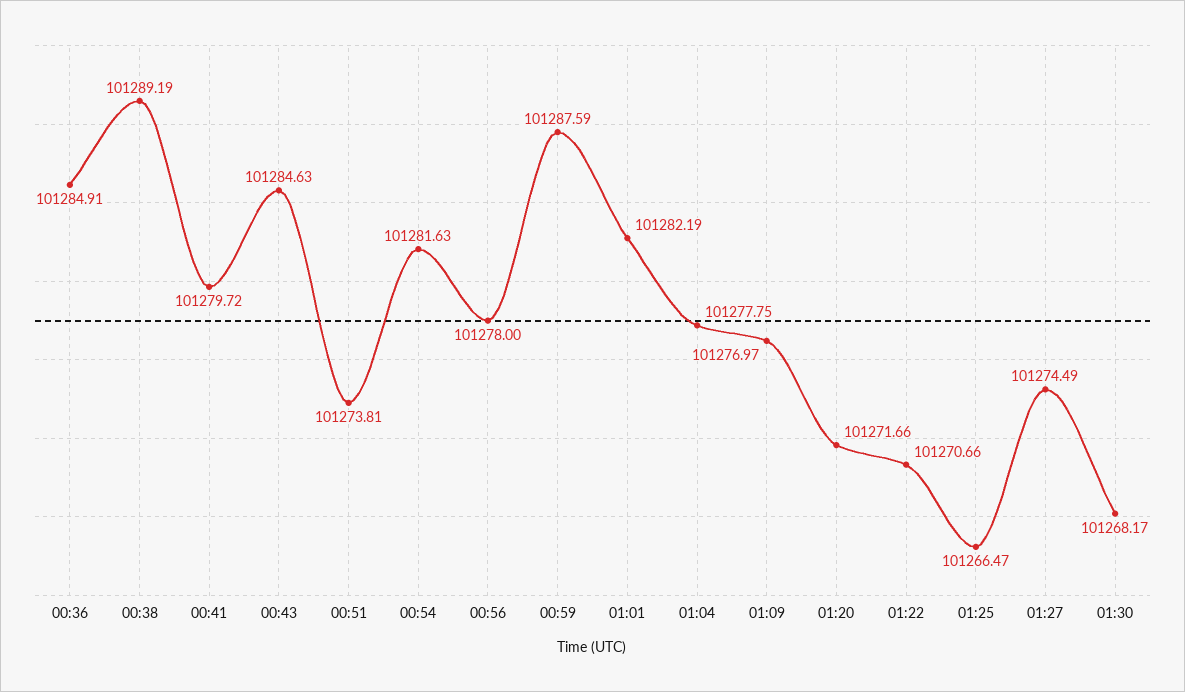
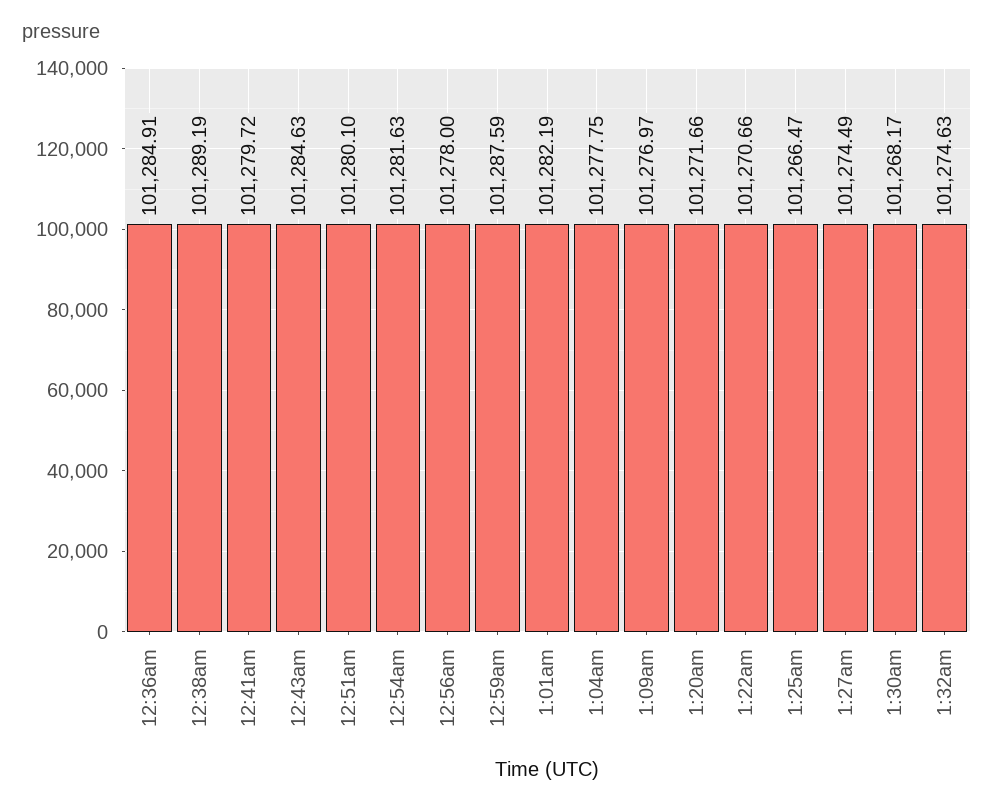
00:51: 101273.81 -> 101280.1
1:32am: none -> 101274.63

